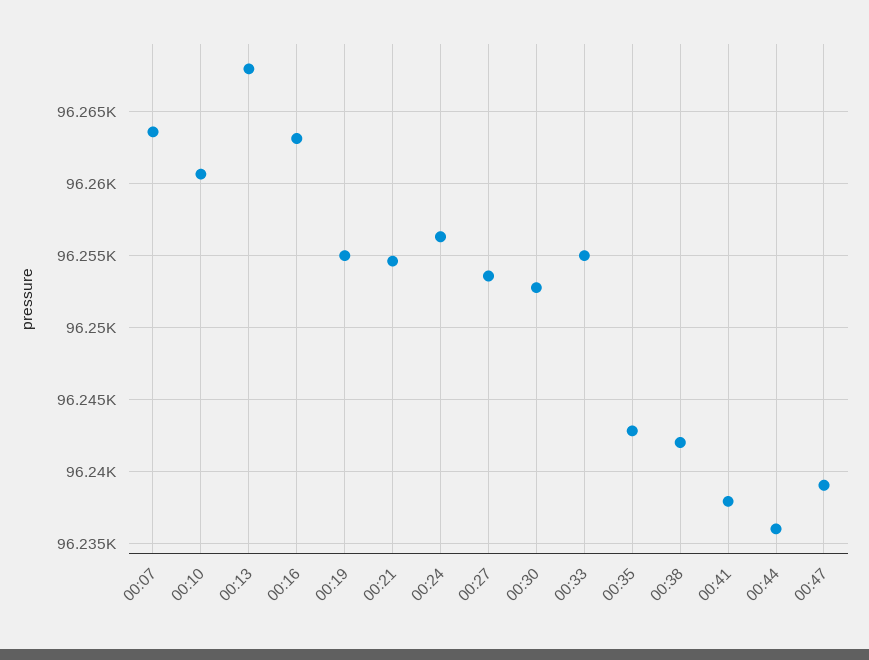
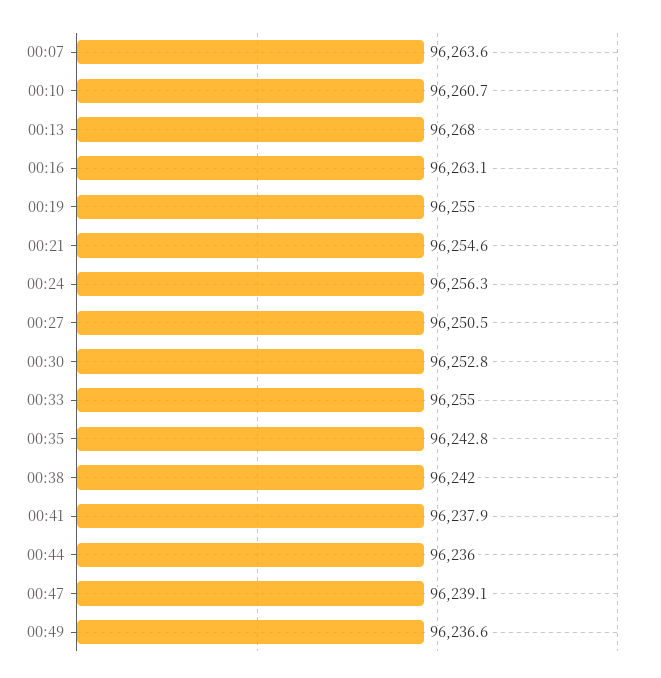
00:27: 96253.5 -> 96250.5
00:49: none -> 96236.6

